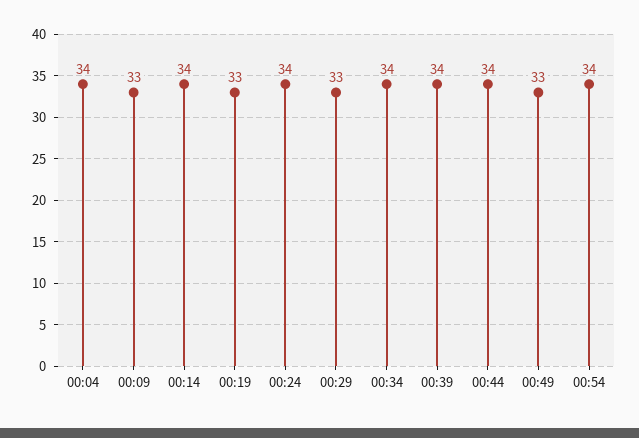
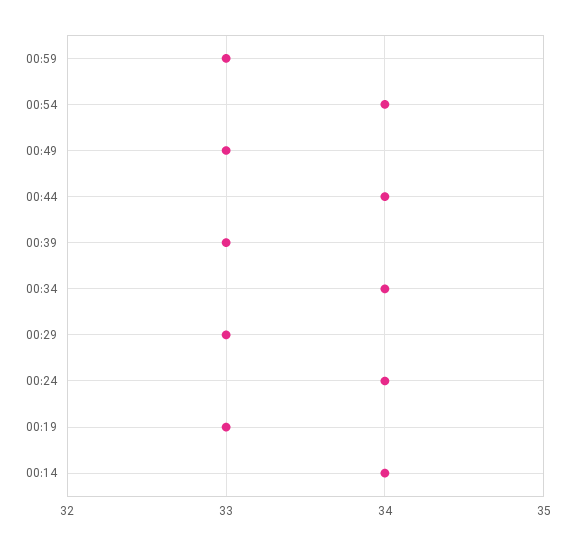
00:04: 34 -> none
00:09: 33 -> none
00:39: 34 -> 33
00:59: none -> 33

